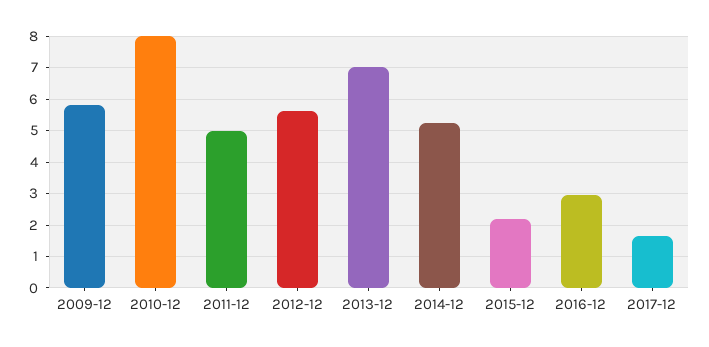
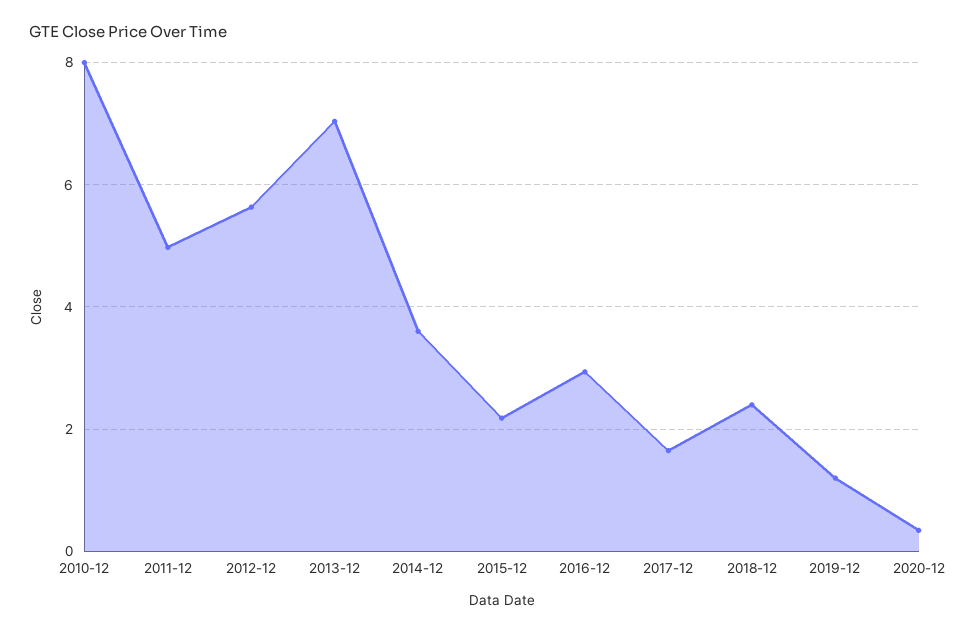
2009-12: 5.8 -> none
2014-12: 5.2 -> 3.6
2018-12: none -> 2.4
2019-12: none -> 1.2
2020-12: none -> 0.4

